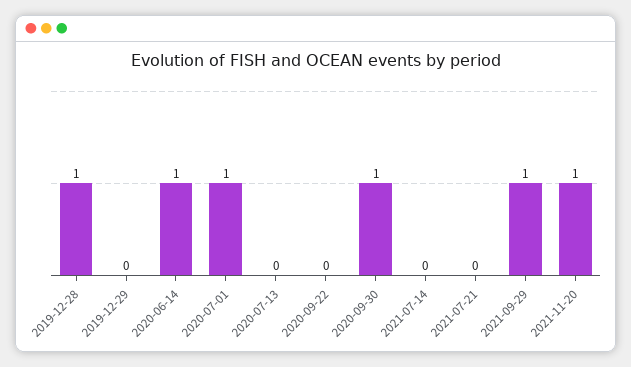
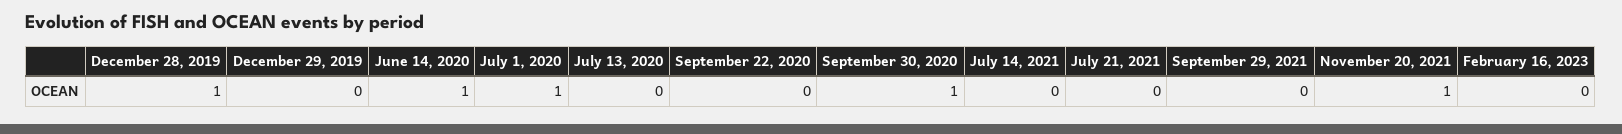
2021-09-29: 1 -> 0
February 16, 2023: none -> 0

